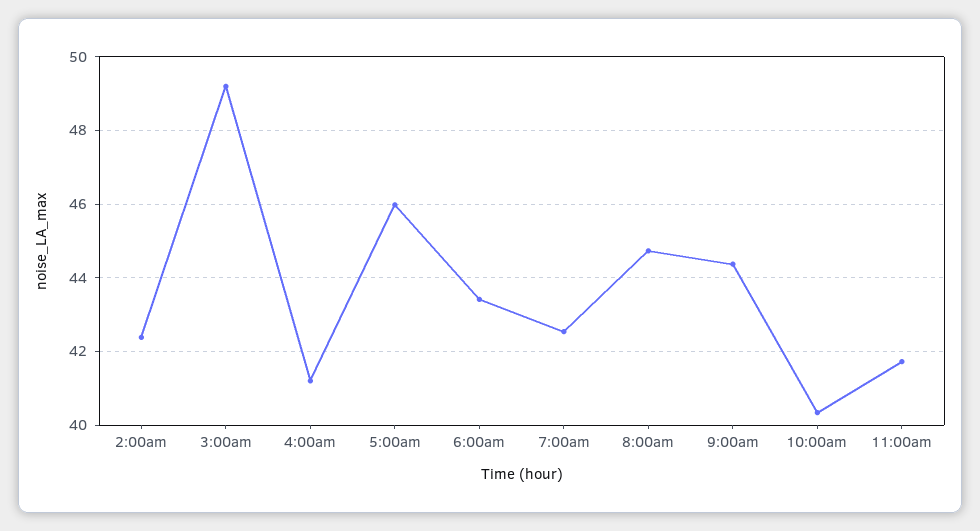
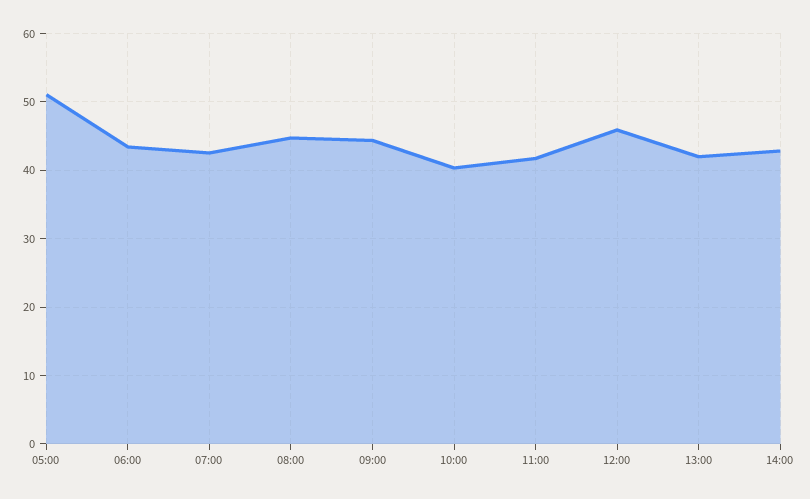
2:00am: 42.4 -> none
3:00am: 49.2 -> none
4:00am: 41.2 -> none
5:00am: 46 -> 51
12:00: none -> 46
13:00: none -> 42
14:00: none -> 43

